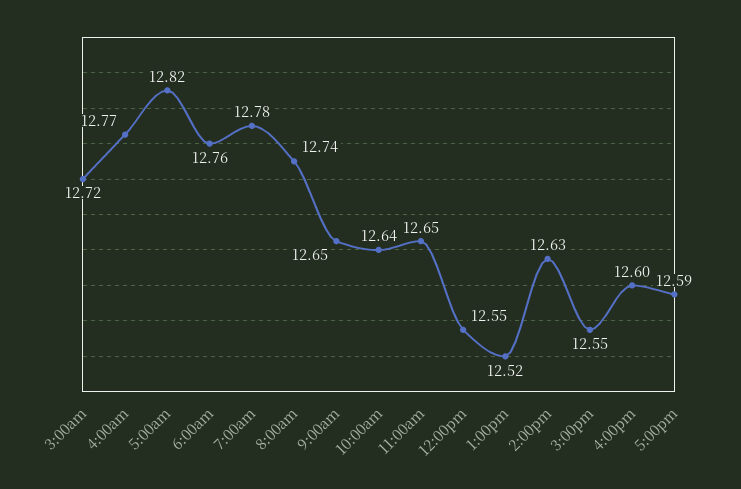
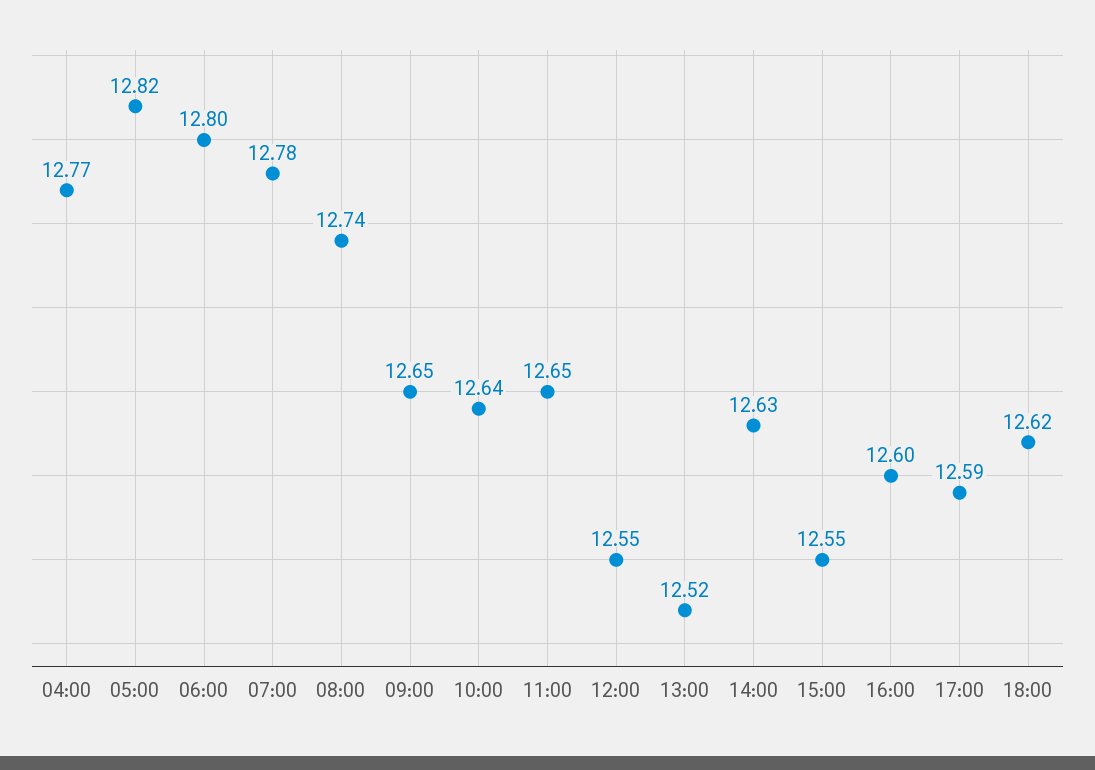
3:00am: 12.72 -> none
6:00am: 12.76 -> 12.8
18:00: none -> 12.62

